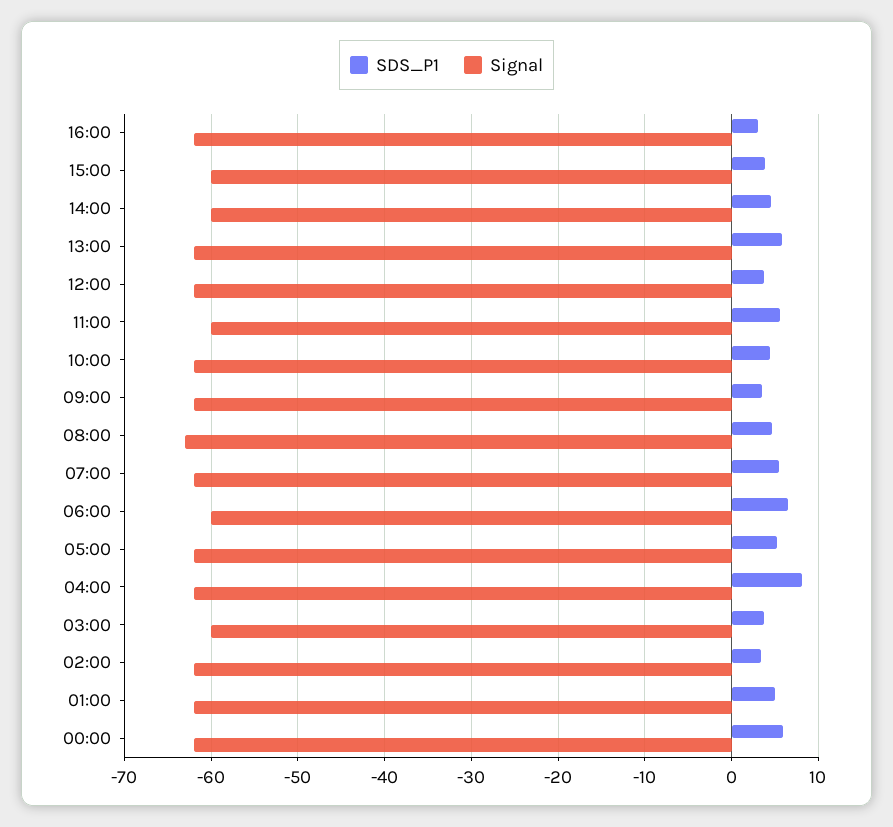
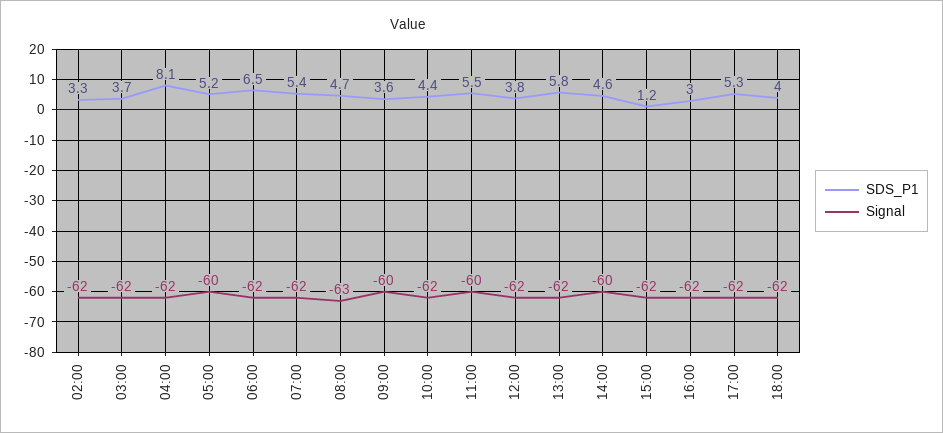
SDS_P1, 15:00: 4 -> 1.2
Signal, 15:00: -60 -> -62
Signal, 09:00: -62 -> -60
Signal, 06:00: -60 -> -62
Signal, 05:00: -62 -> -60
Signal, 03:00: -60 -> -62
SDS_P1, 01:00: 5 -> none
Signal, 01:00: -62 -> none
SDS_P1, 00:00: 6 -> none
Signal, 00:00: -62 -> none
SDS_P1, 17:00: none -> 5.3
Signal, 17:00: none -> -62
SDS_P1, 18:00: none -> 4
Signal, 18:00: none -> -62

